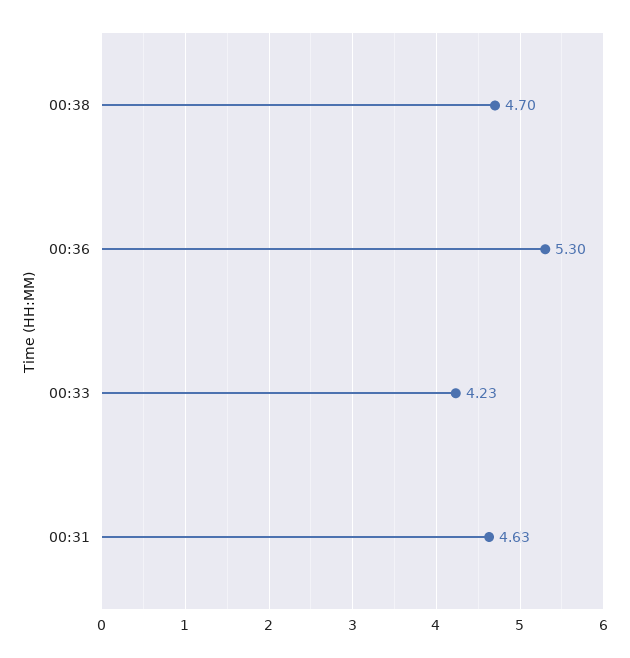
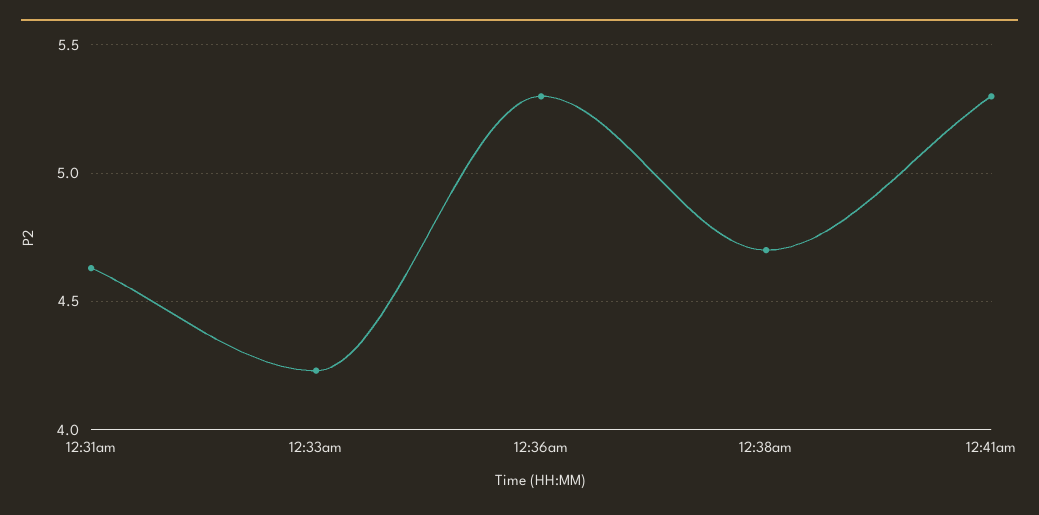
12:41am: none -> 5.3

